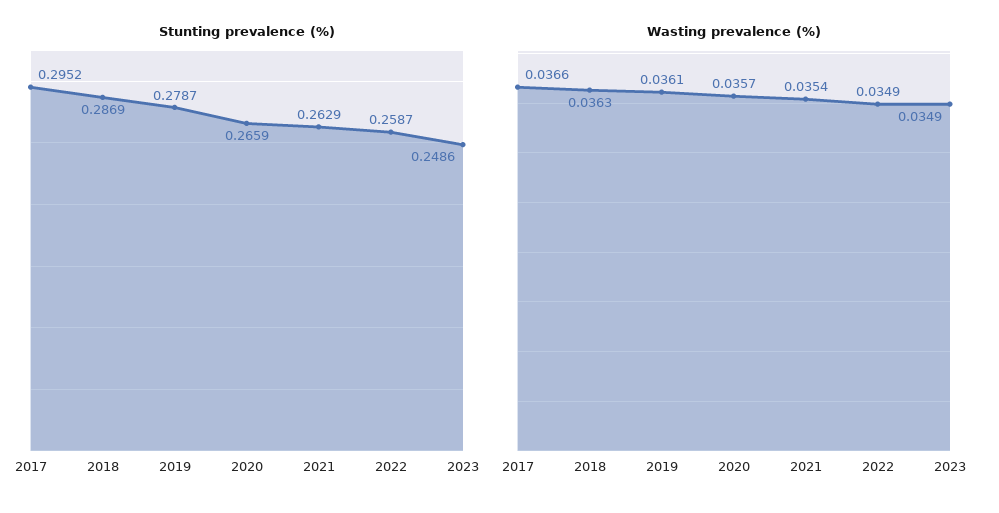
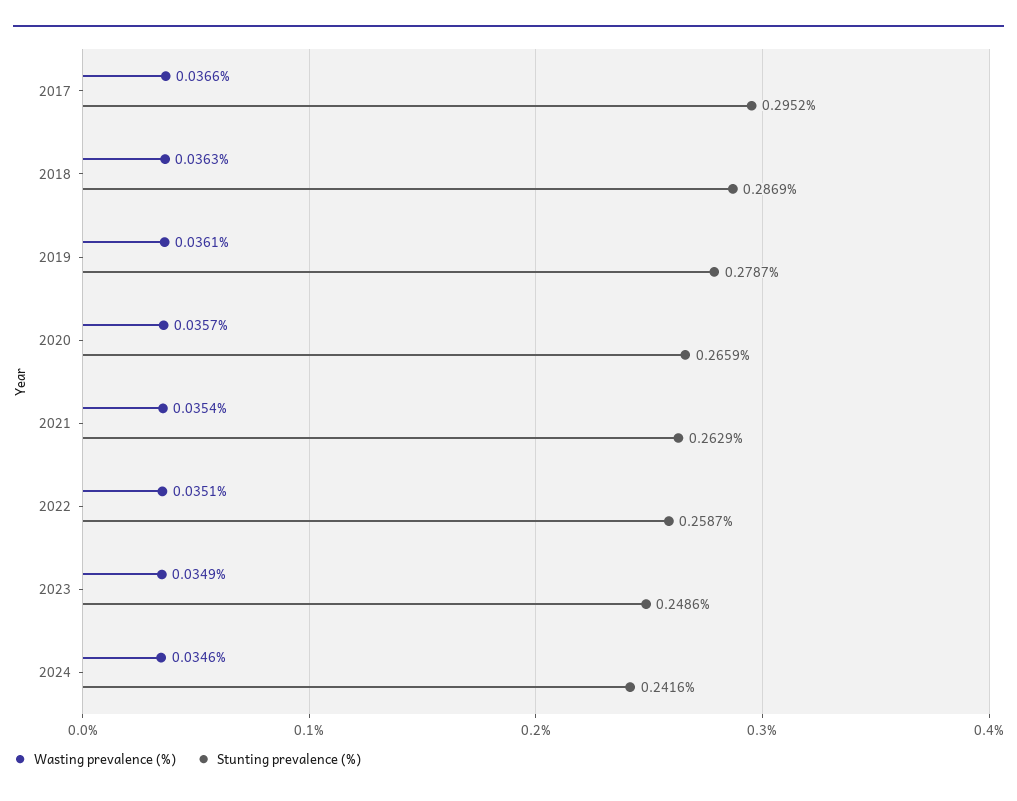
Wasting prevalence (%), 2022: 0.0349 -> 0.0351
Wasting prevalence (%), 2024: none -> 0.0346
Stunting prevalence (%), 2024: none -> 0.2416

